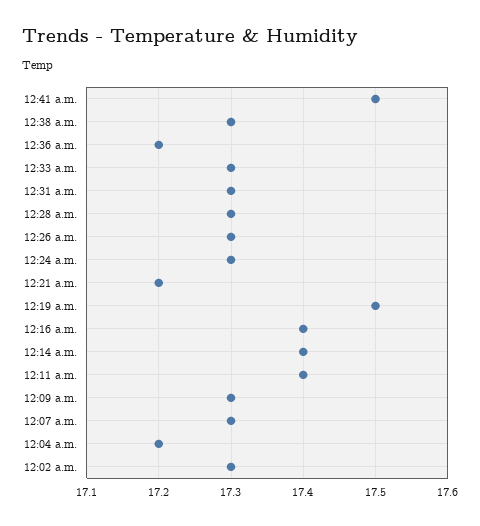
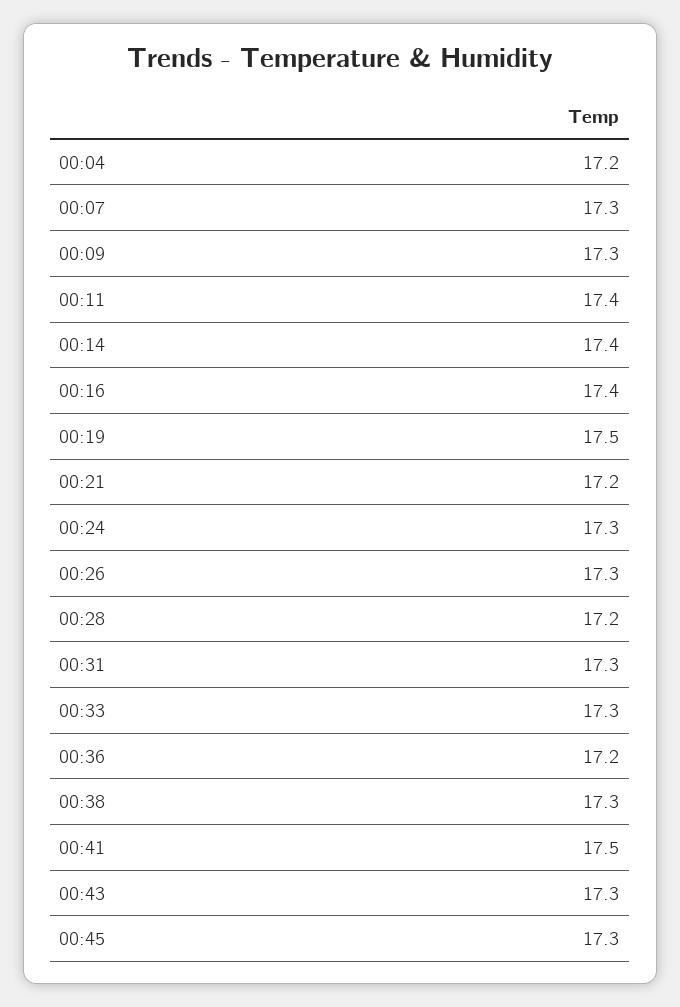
12:28 a.m.: 17.3 -> 17.2
12:02 a.m.: 17.3 -> none
00:43: none -> 17.3
00:45: none -> 17.3

